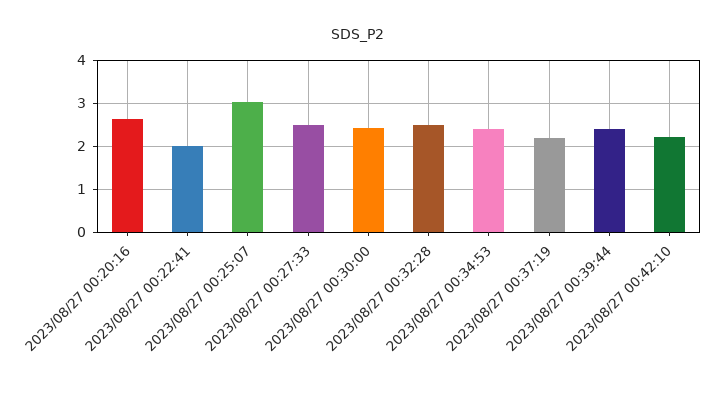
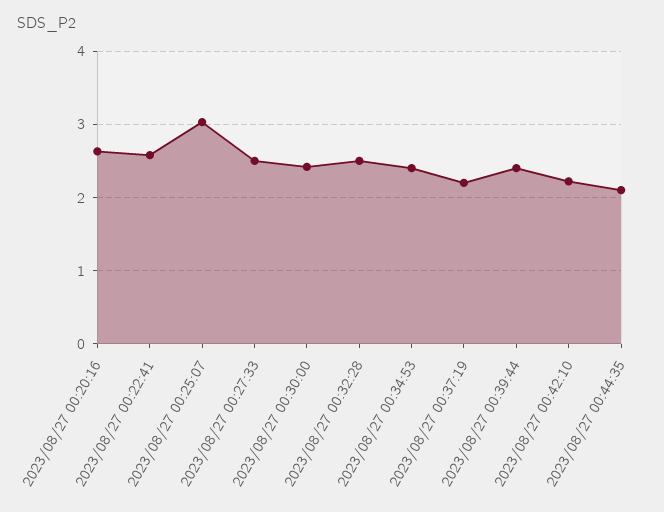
2023/08/27 00:22:41: 2 -> 2.6
2023/08/27 00:44:35: none -> 2.1

